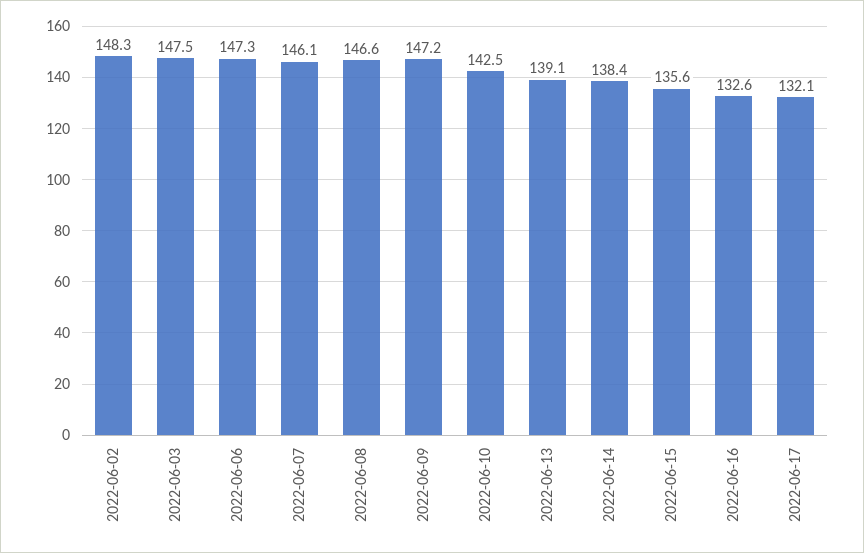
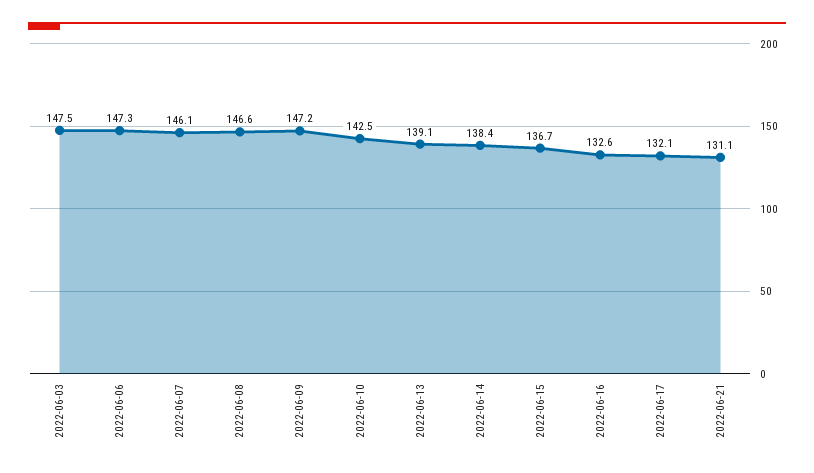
2022-06-02: 148.3 -> none
2022-06-15: 135.6 -> 136.7
2022-06-21: none -> 131.1

